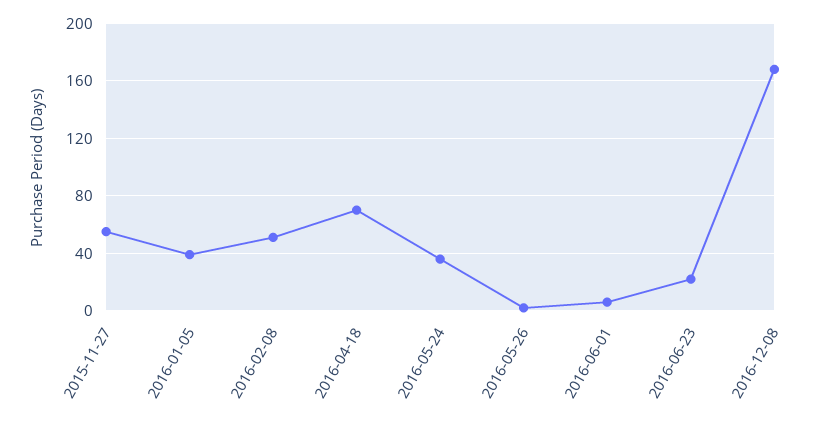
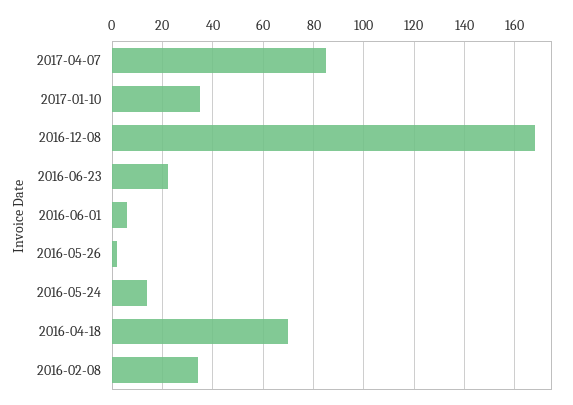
2015-11-27: 55 -> none
2016-01-05: 40 -> none
2016-02-08: 50 -> 35
2016-05-24: 35 -> 15
2017-04-07: none -> 85
2017-01-10: none -> 35

